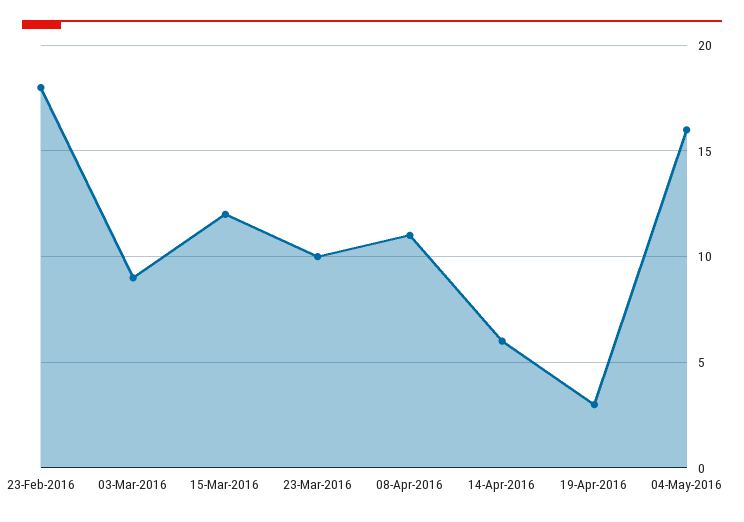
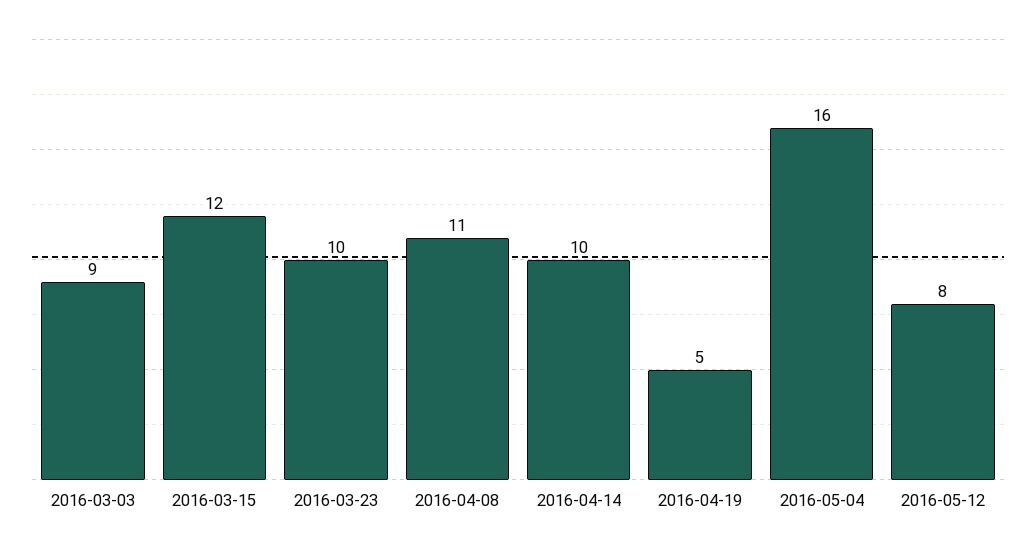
23-Feb-2016: 18 -> none
14-Apr-2016: 6 -> 10
19-Apr-2016: 3 -> 5
2016-05-12: none -> 8

